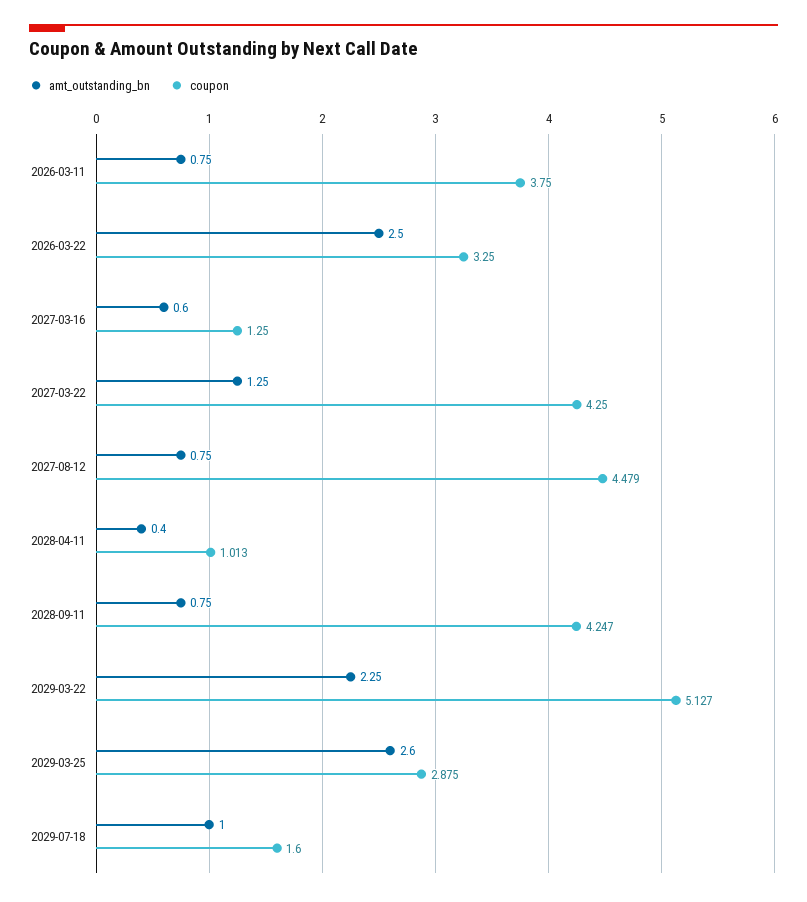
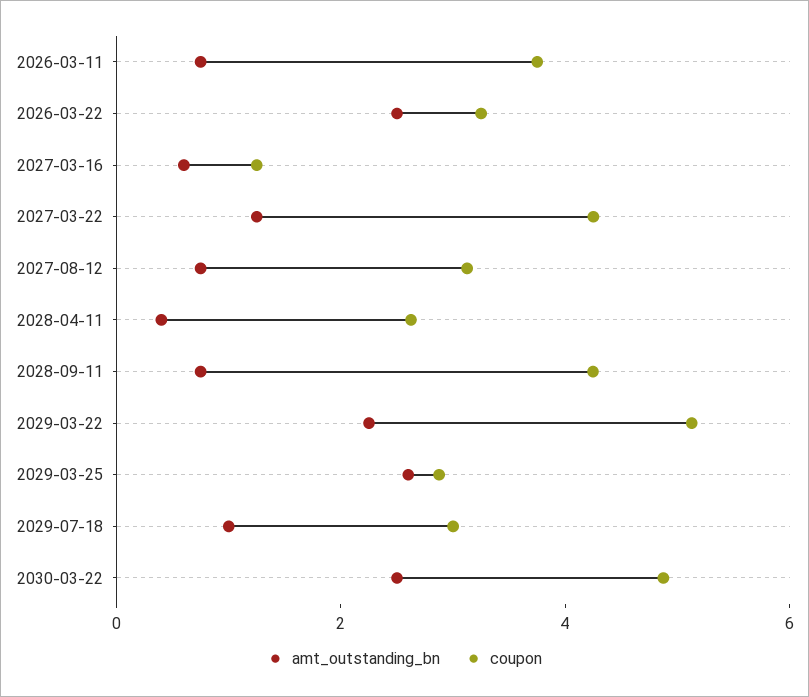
coupon, 2027-08-12: 4.479 -> 3
coupon, 2028-04-11: 1.013 -> 2.5
coupon, 2029-07-18: 1.6 -> 3
amt_outstanding_bn, 2030-03-22: none -> 2.5
coupon, 2030-03-22: none -> 5

